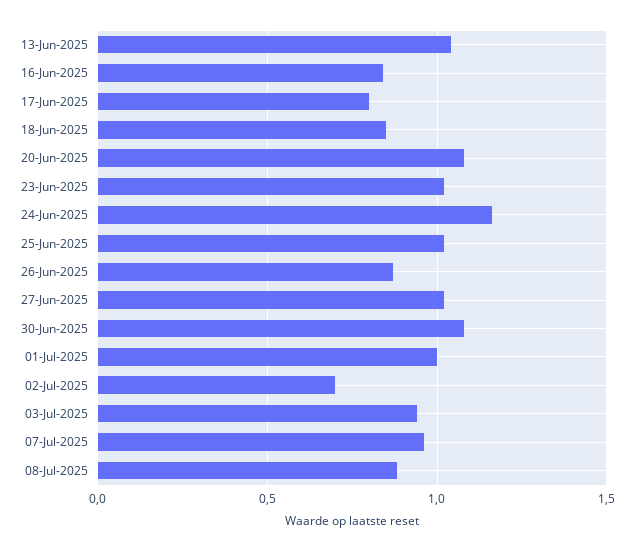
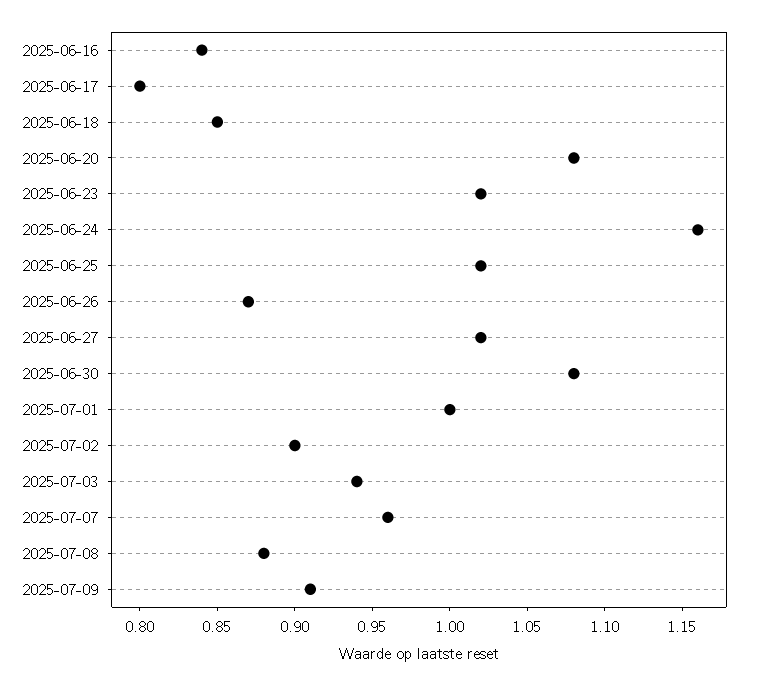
13-Jun-2025: 1.05 -> none
02-Jul-2025: 0.7 -> 0.9
2025-07-09: none -> 0.91

